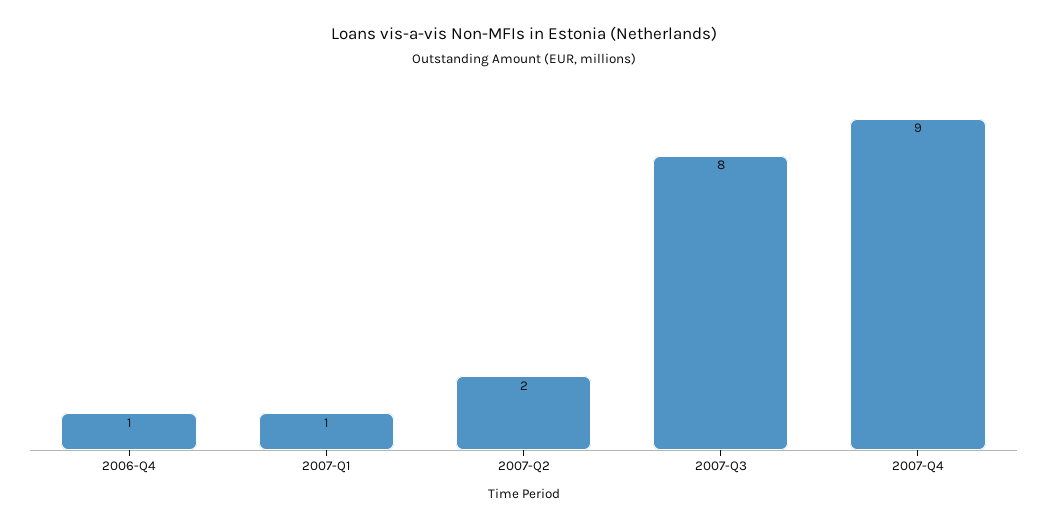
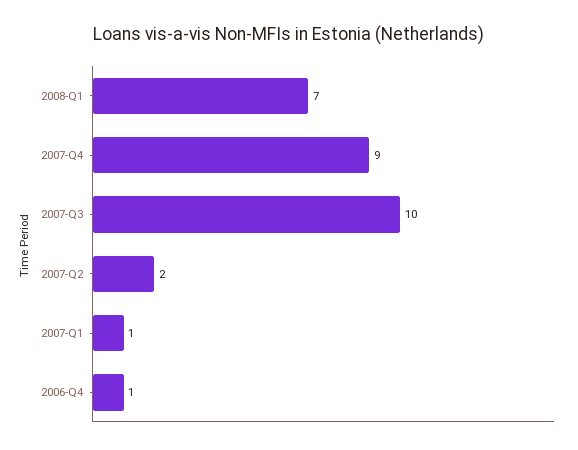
2007-Q3: 8 -> 10
2008-Q1: none -> 7

